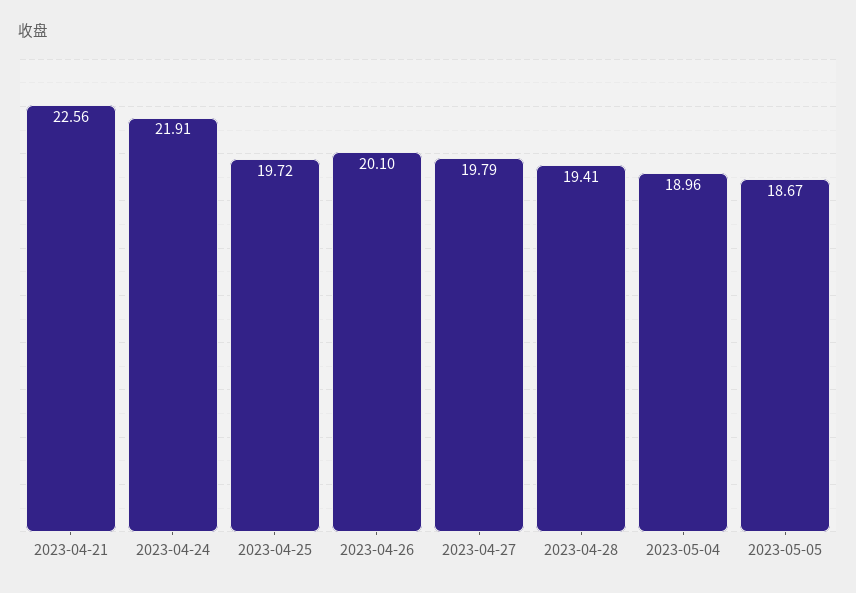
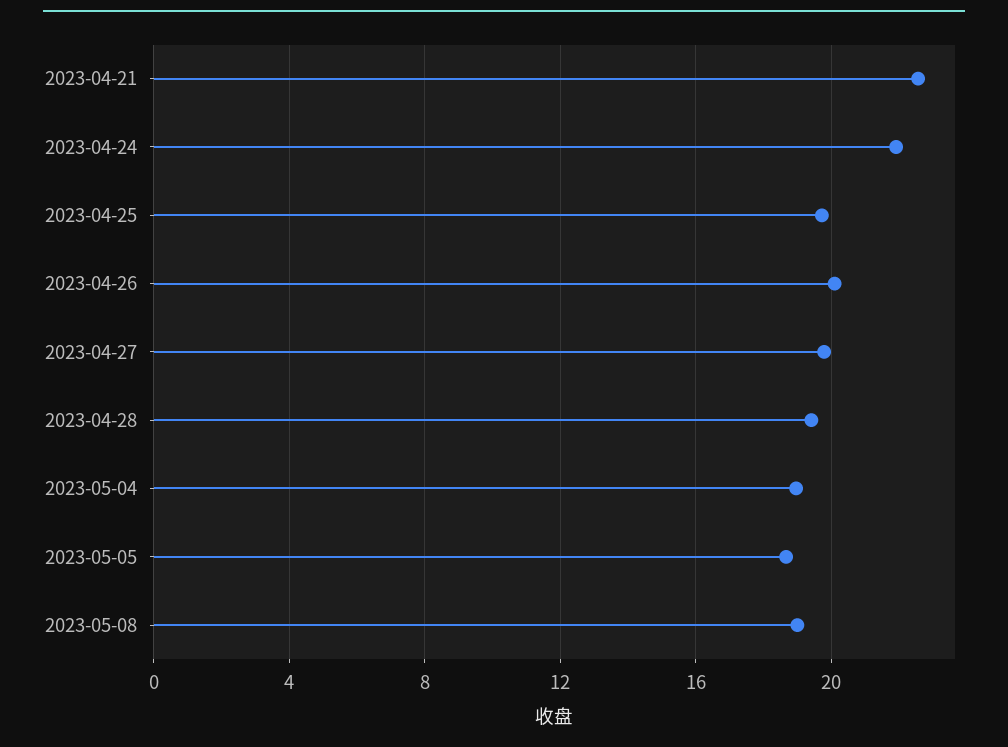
2023-05-08: none -> 19

